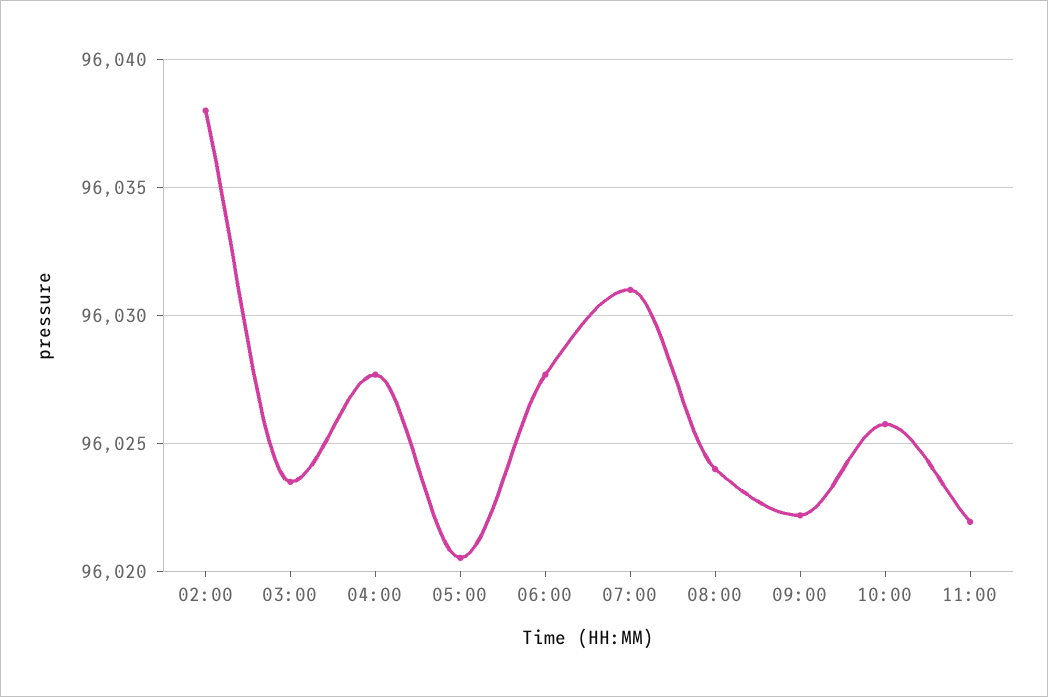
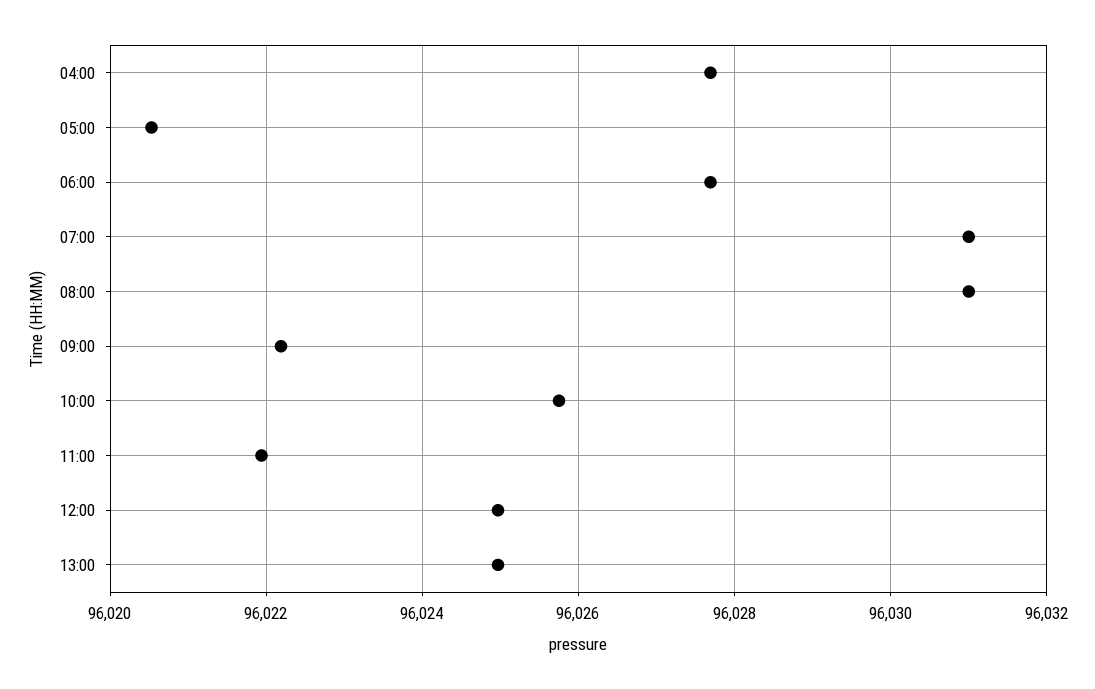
02:00: 96038 -> none
03:00: 96023.5 -> none
08:00: 96024 -> 96031
12:00: none -> 96025
13:00: none -> 96025

